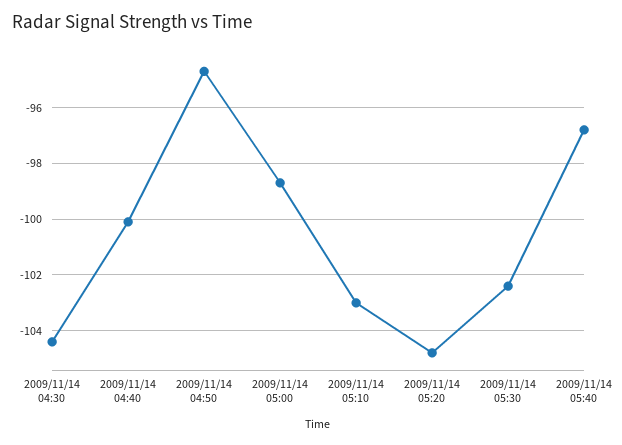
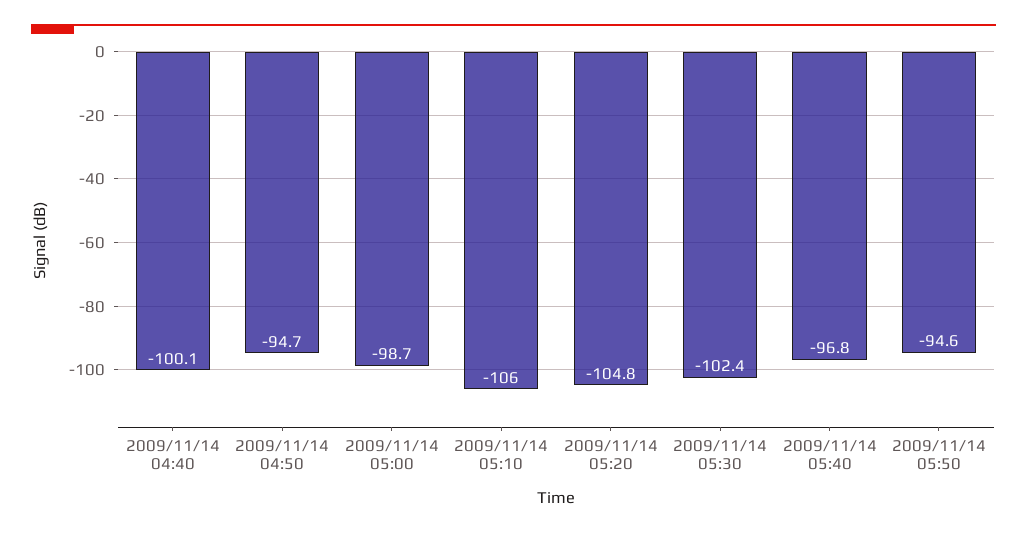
2009/11/14 04:30: -104.5 -> none
2009/11/14 05:10: -103 -> -106
2009/11/14 05:50: none -> -94.6

